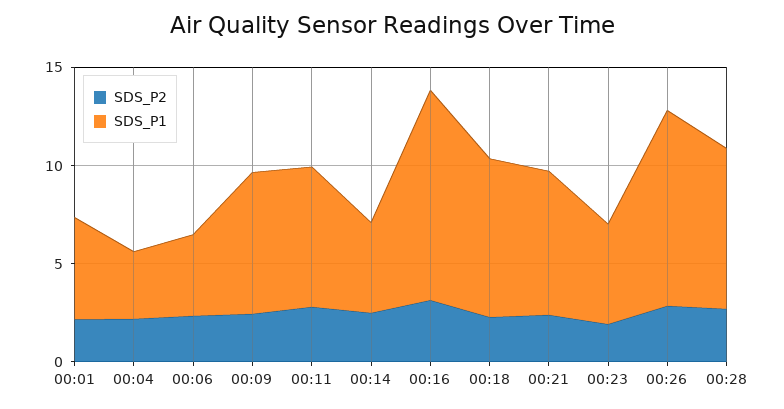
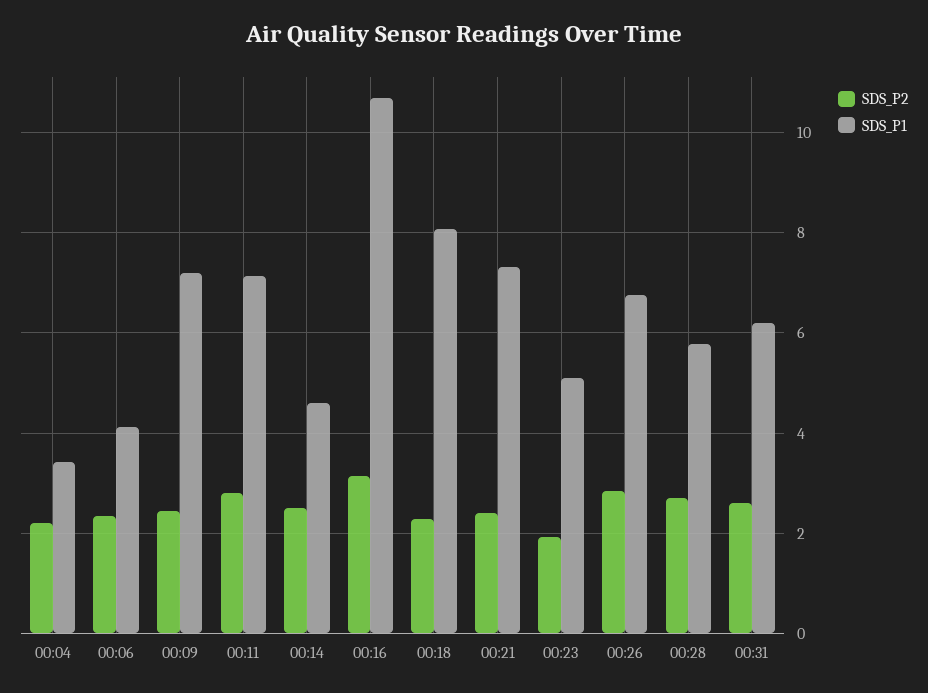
SDS_P2, 00:01: 2 -> none
SDS_P1, 00:01: 5 -> none
SDS_P1, 00:26: 10 -> 6.8
SDS_P1, 00:28: 8 -> 5.8
SDS_P2, 00:31: none -> 2.6
SDS_P1, 00:31: none -> 6.2

